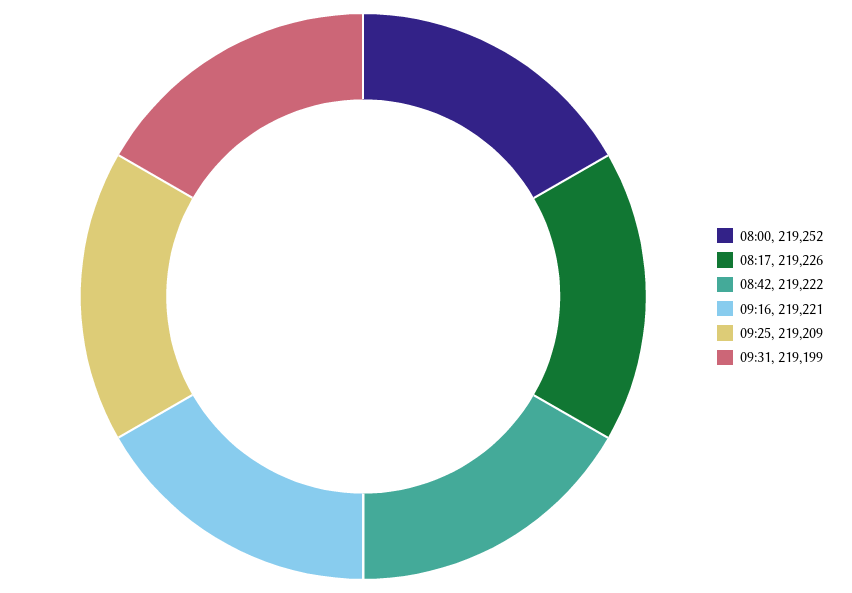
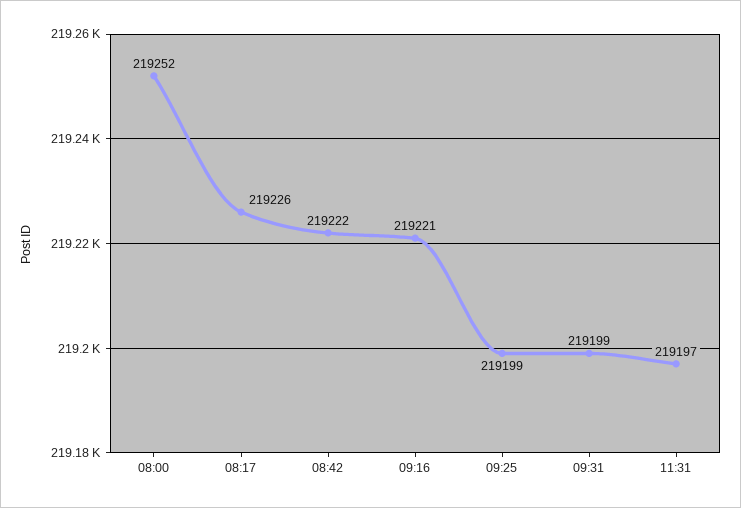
09:25: 219209 -> 219199
11:31: none -> 219197

